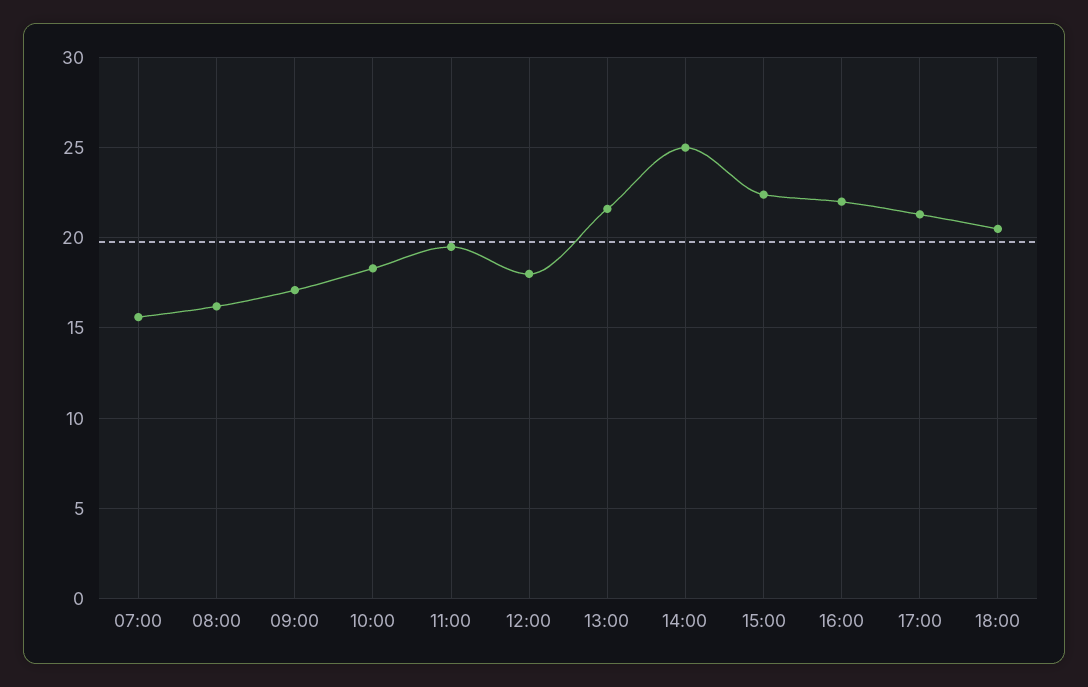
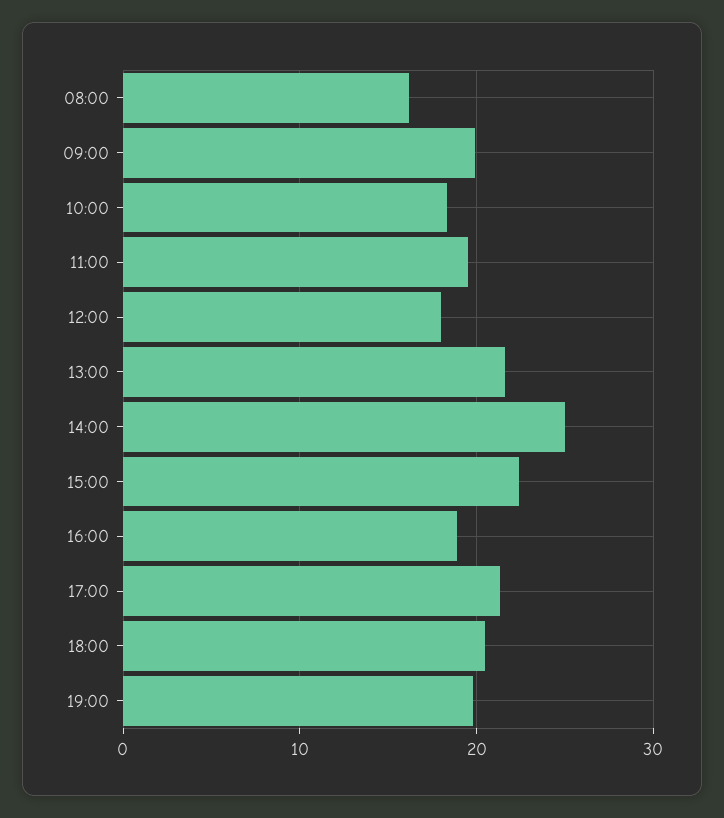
07:00: 15.5 -> none
09:00: 17 -> 20
16:00: 22 -> 19
19:00: none -> 20

